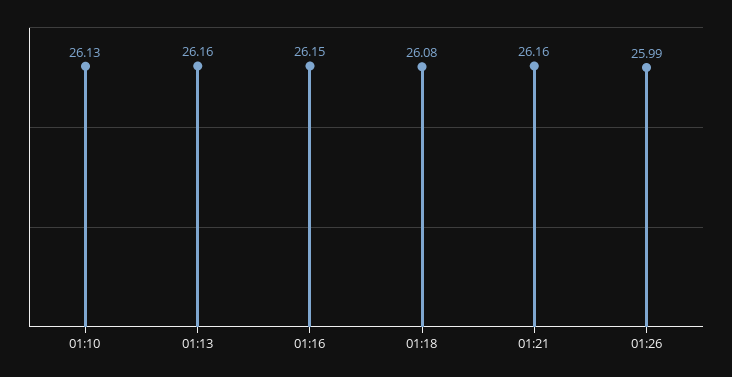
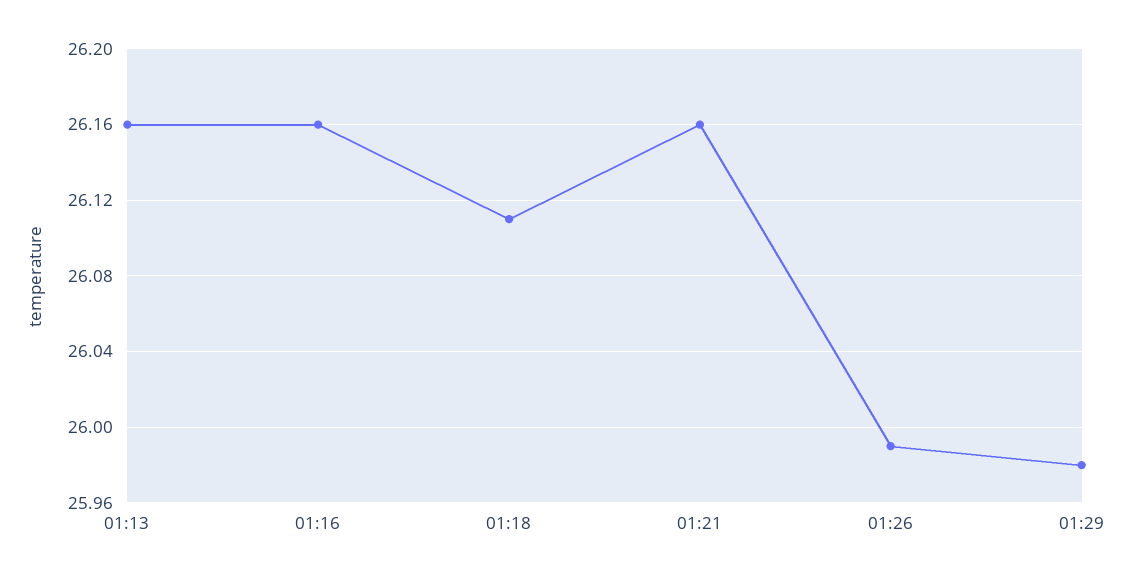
01:10: 26.13 -> none
01:16: 26.15 -> 26.16
01:18: 26.08 -> 26.11
01:29: none -> 25.98

